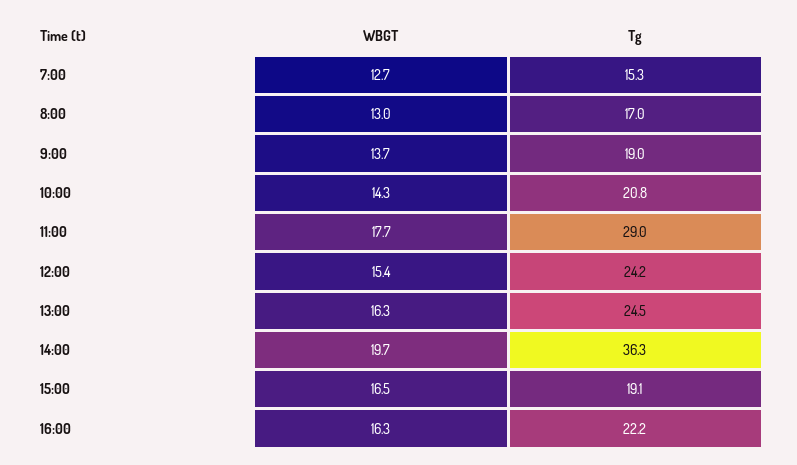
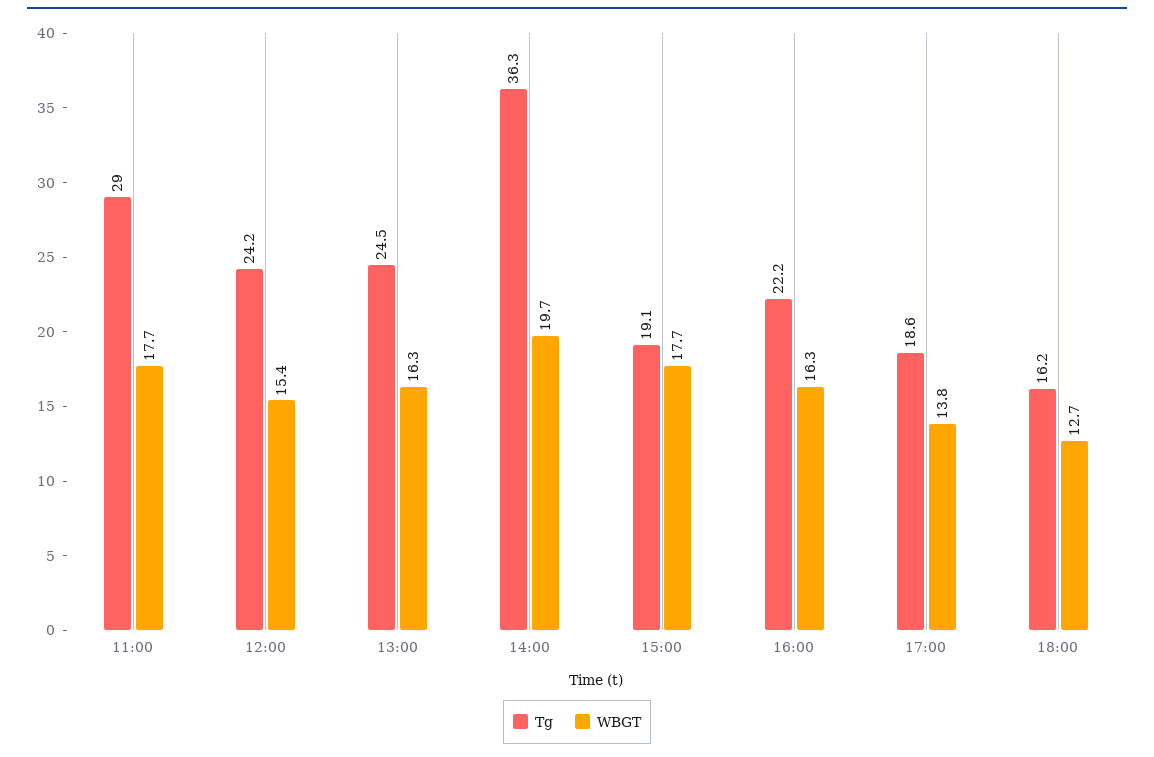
WBGT, 7:00: 12.7 -> none
Tg, 7:00: 15.3 -> none
WBGT, 8:00: 13 -> none
Tg, 8:00: 17 -> none
WBGT, 9:00: 13.7 -> none
Tg, 9:00: 19 -> none
WBGT, 10:00: 14.3 -> none
Tg, 10:00: 20.8 -> none
WBGT, 15:00: 16.5 -> 17.7
Tg, 17:00: none -> 18.6
WBGT, 17:00: none -> 13.8
Tg, 18:00: none -> 16.2
WBGT, 18:00: none -> 12.7

